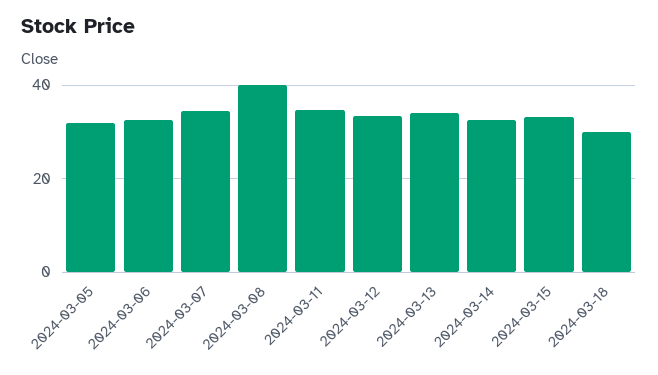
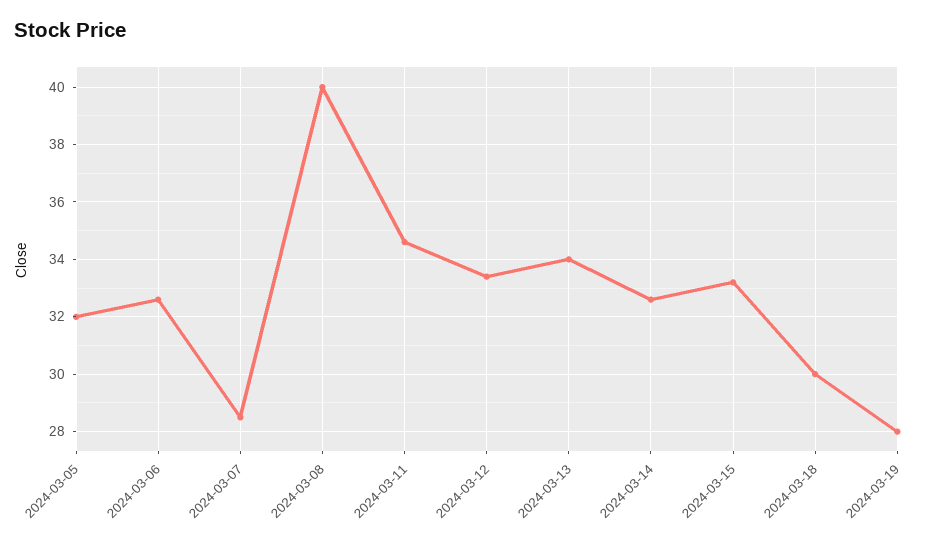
2024-03-07: 34 -> 28.5
2024-03-19: none -> 28

